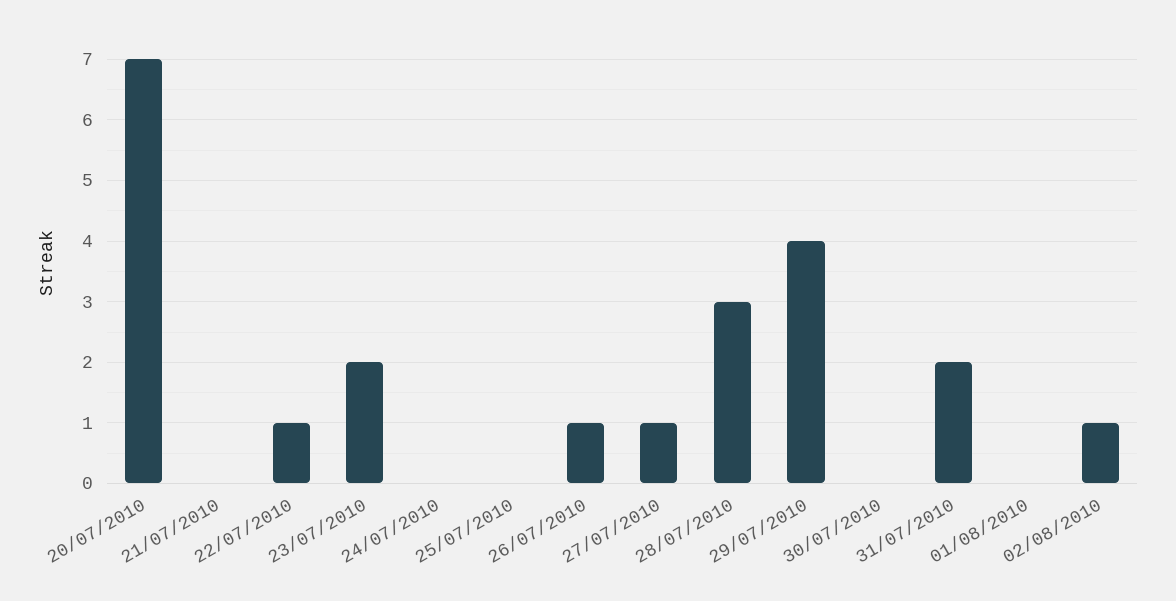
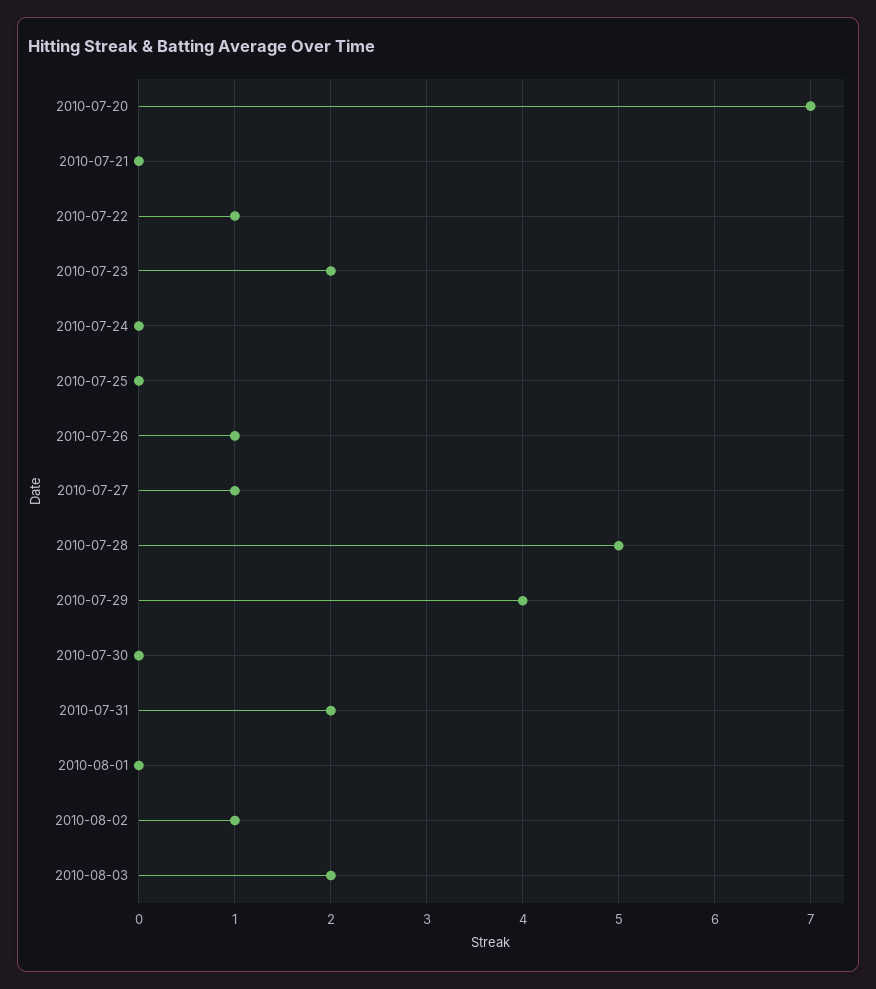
28/07/2010: 3 -> 5
2010-08-03: none -> 2

